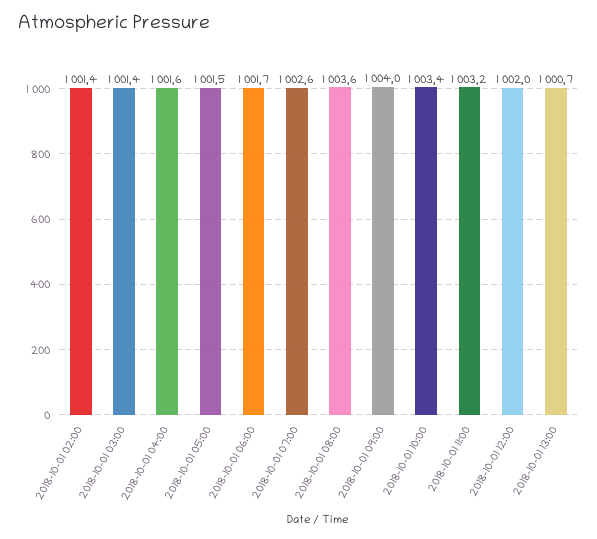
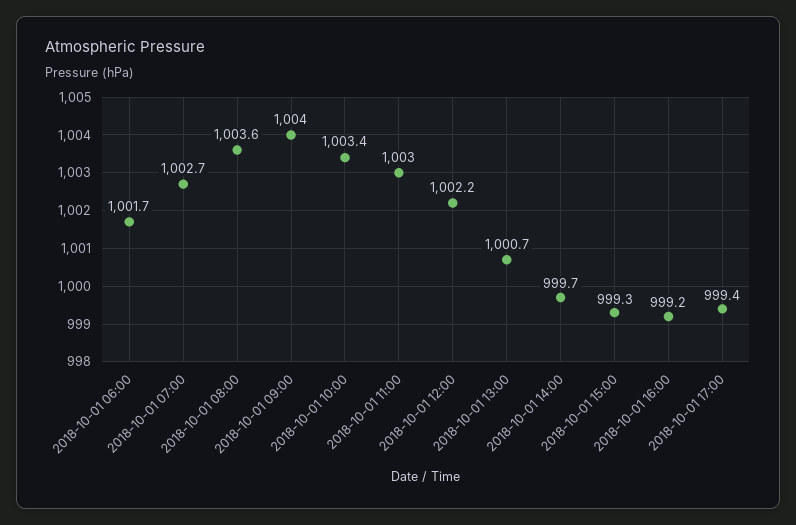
2018-10-01 02:00: 1001.4 -> none
2018-10-01 03:00: 1001.4 -> none
2018-10-01 04:00: 1001.6 -> none
2018-10-01 05:00: 1001.5 -> none
2018-10-01 07:00: 1002.6 -> 1002.7
2018-10-01 11:00: 1003.2 -> 1003
2018-10-01 12:00: 1002 -> 1002.2
2018-10-01 14:00: none -> 999.7
2018-10-01 15:00: none -> 999.3
2018-10-01 16:00: none -> 999.2
2018-10-01 17:00: none -> 999.4

